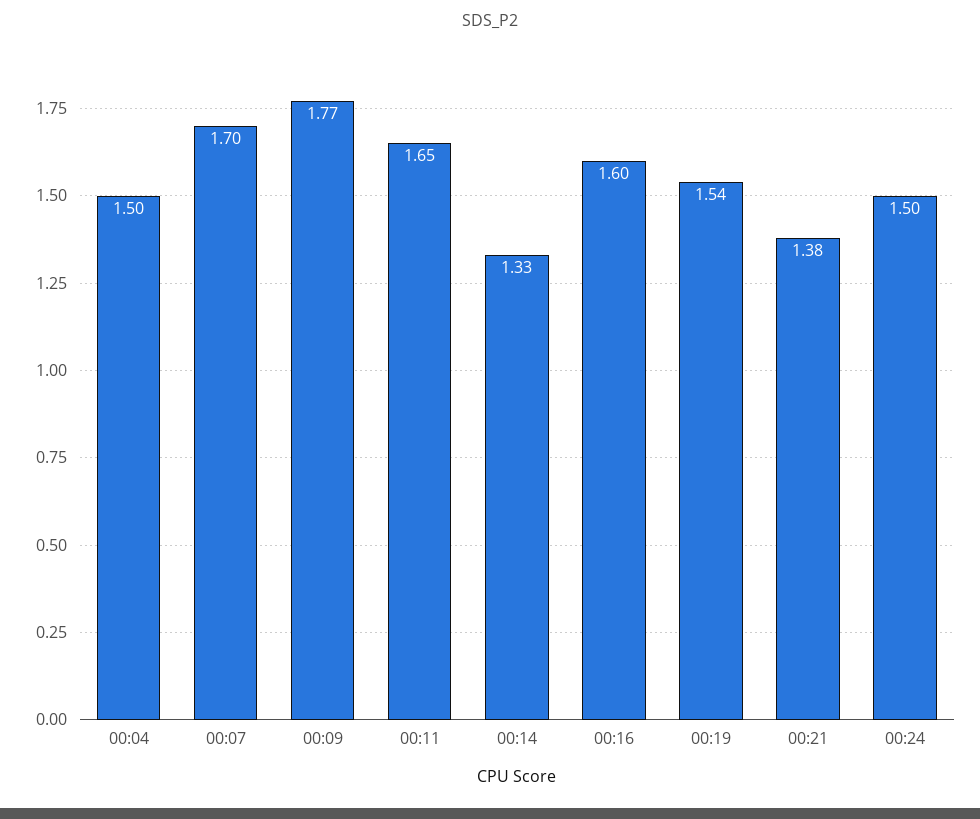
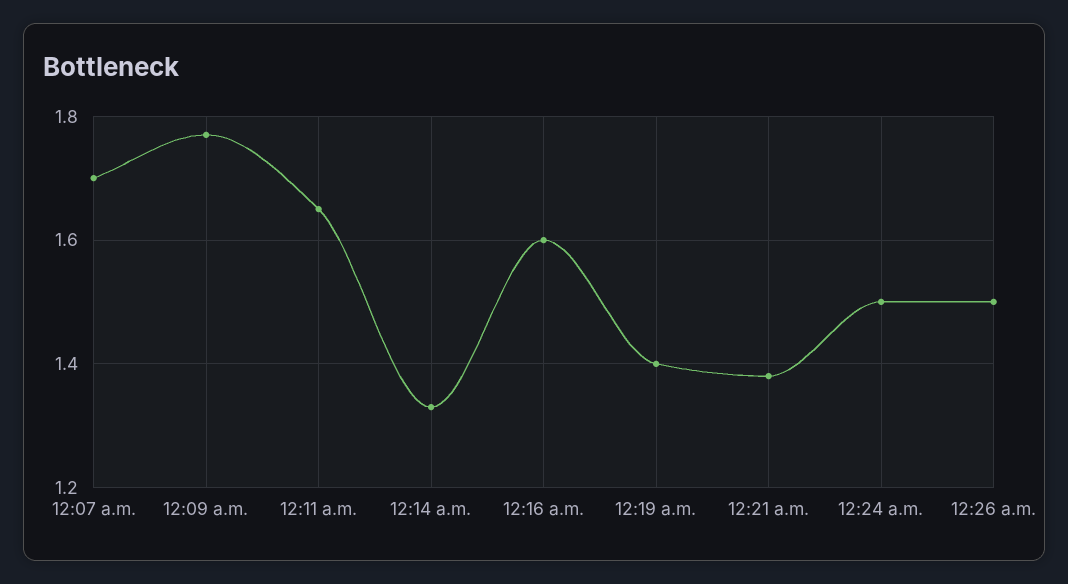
00:04: 1.5 -> none
00:19: 1.54 -> 1.4
12:26 a.m.: none -> 1.5

